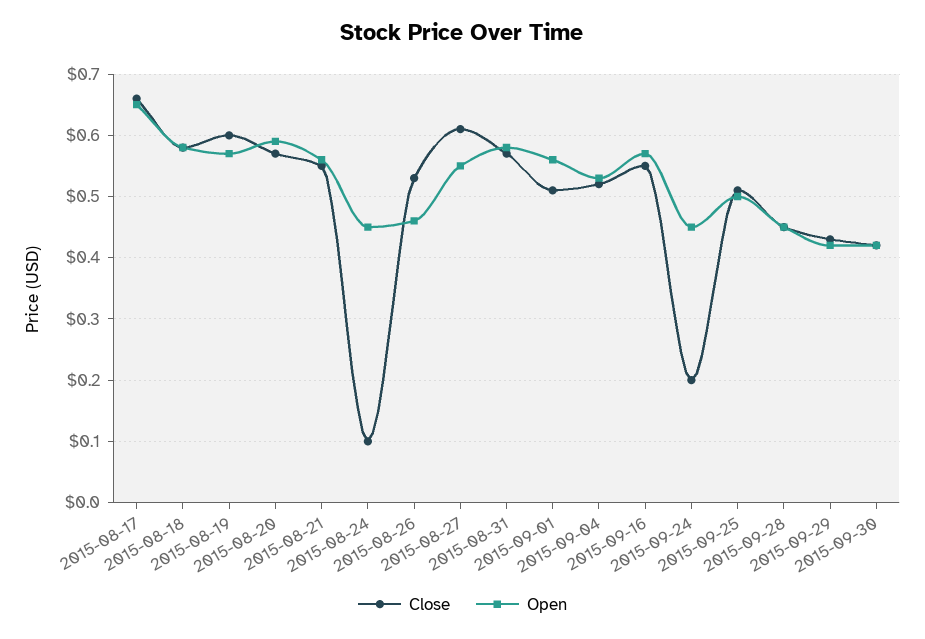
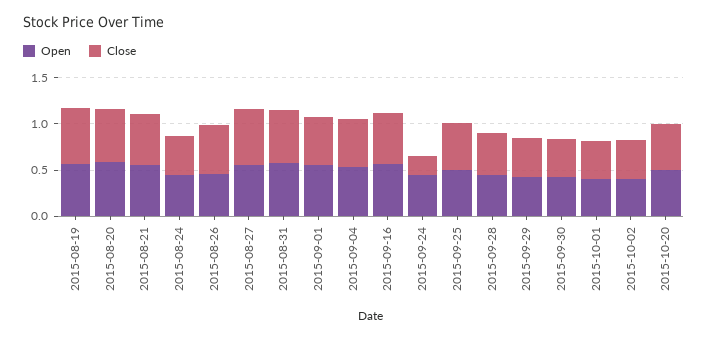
Close, 2015-08-17: 0.66 -> none
Open, 2015-08-17: 0.65 -> none
Close, 2015-08-18: 0.58 -> none
Open, 2015-08-18: 0.58 -> none
Close, 2015-08-24: 0.1 -> 0.4
Open, 2015-10-01: none -> 0.4
Close, 2015-10-01: none -> 0.4
Open, 2015-10-02: none -> 0.4
Close, 2015-10-02: none -> 0.4
Open, 2015-10-20: none -> 0.5
Close, 2015-10-20: none -> 0.5

